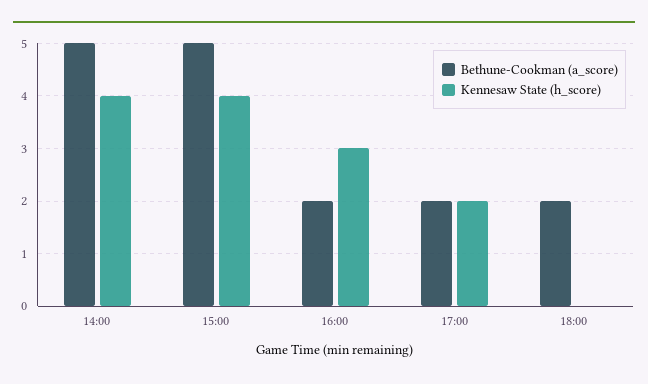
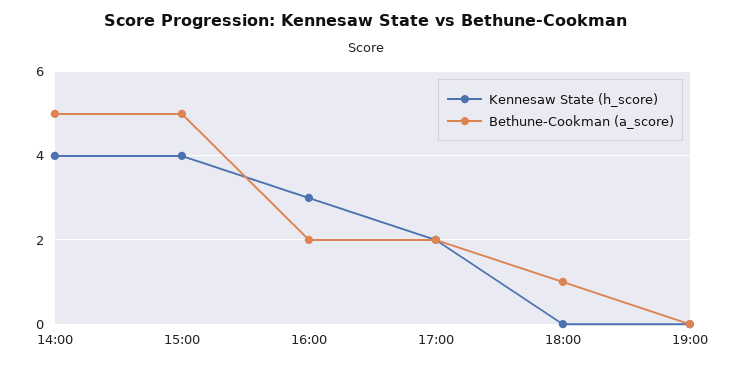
Bethune-Cookman (a_score), 18:00: 2 -> 1
Kennesaw State (h_score), 19:00: none -> 0
Bethune-Cookman (a_score), 19:00: none -> 0

